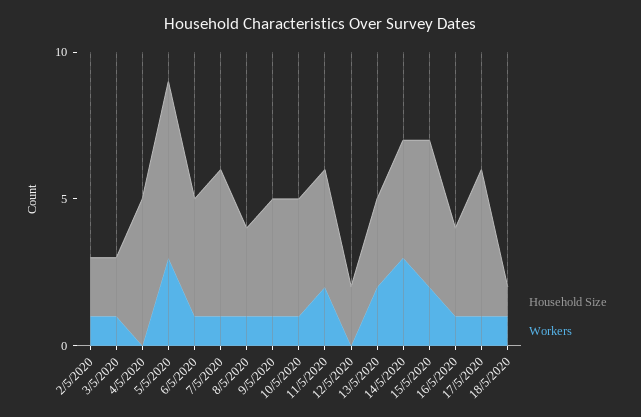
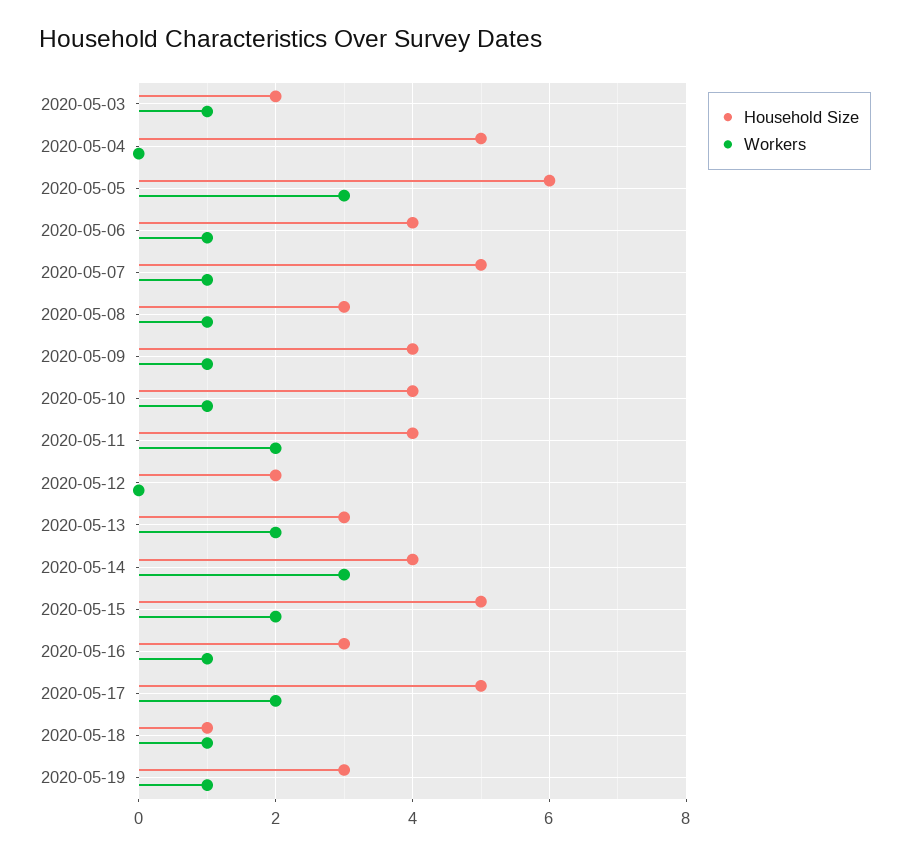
Household Size, 2/5/2020: 2 -> none
Workers, 2/5/2020: 1 -> none
Workers, 17/5/2020: 1 -> 2
Household Size, 2020-05-19: none -> 3
Workers, 2020-05-19: none -> 1

